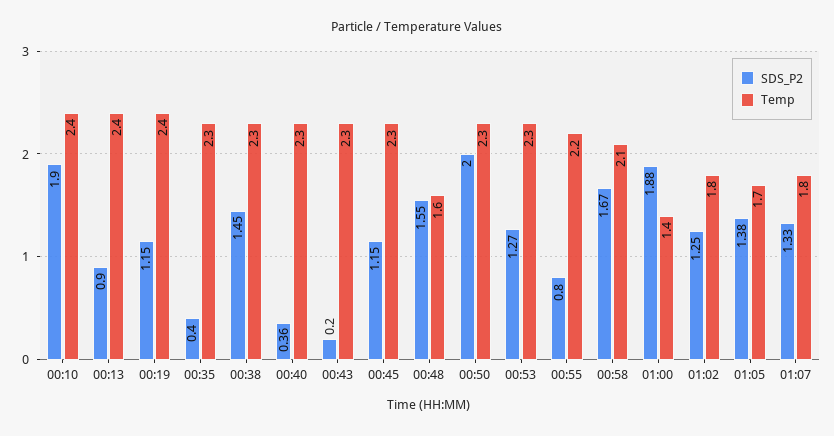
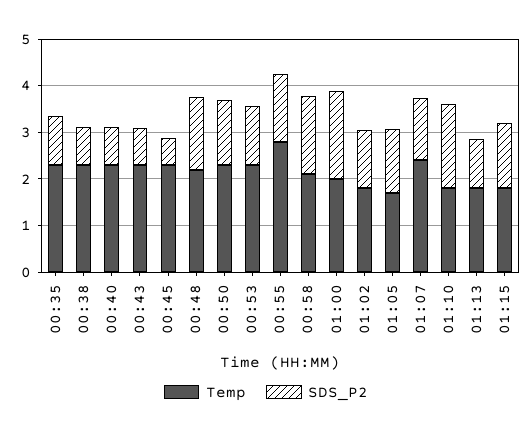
SDS_P2, 00:10: 1.9 -> none
Temp, 00:10: 2.4 -> none
SDS_P2, 00:13: 0.9 -> none
Temp, 00:13: 2.4 -> none
SDS_P2, 00:19: 1.15 -> none
Temp, 00:19: 2.4 -> none
SDS_P2, 00:35: 0.4 -> 1
SDS_P2, 00:38: 1.45 -> 0.8
SDS_P2, 00:40: 0.36 -> 0.8
SDS_P2, 00:43: 0.2 -> 0.8
SDS_P2, 00:45: 1.15 -> 0.6
Temp, 00:48: 1.6 -> 2.2
SDS_P2, 00:50: 2 -> 1.4
SDS_P2, 00:55: 0.8 -> 1.4
Temp, 00:55: 2.2 -> 2.8
Temp, 01:00: 1.4 -> 2
Temp, 01:07: 1.8 -> 2.4
Temp, 01:10: none -> 1.8
SDS_P2, 01:10: none -> 1.8
Temp, 01:13: none -> 1.8
SDS_P2, 01:13: none -> 1
Temp, 01:15: none -> 1.8
SDS_P2, 01:15: none -> 1.4

